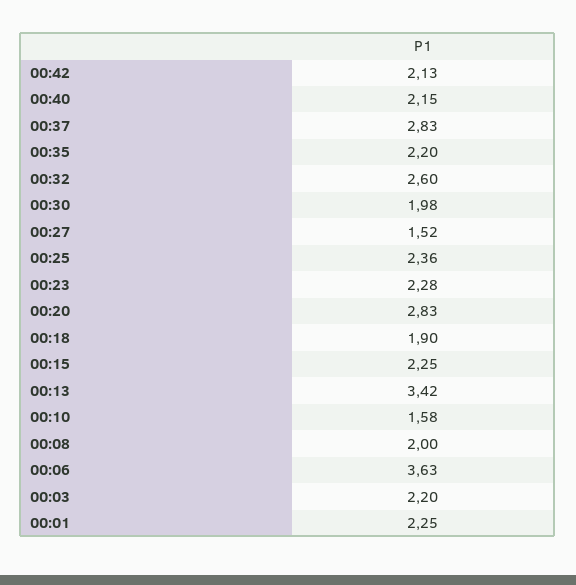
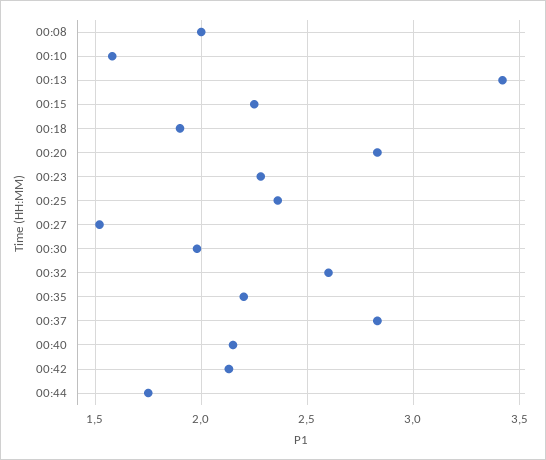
00:06: 3.63 -> none
00:03: 2.2 -> none
00:01: 2.25 -> none
00:44: none -> 1.75

